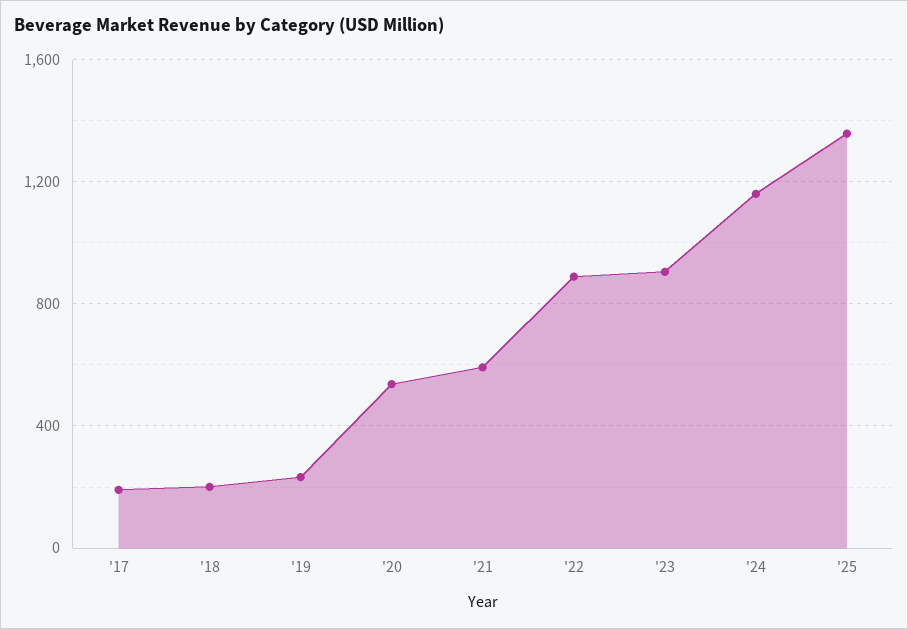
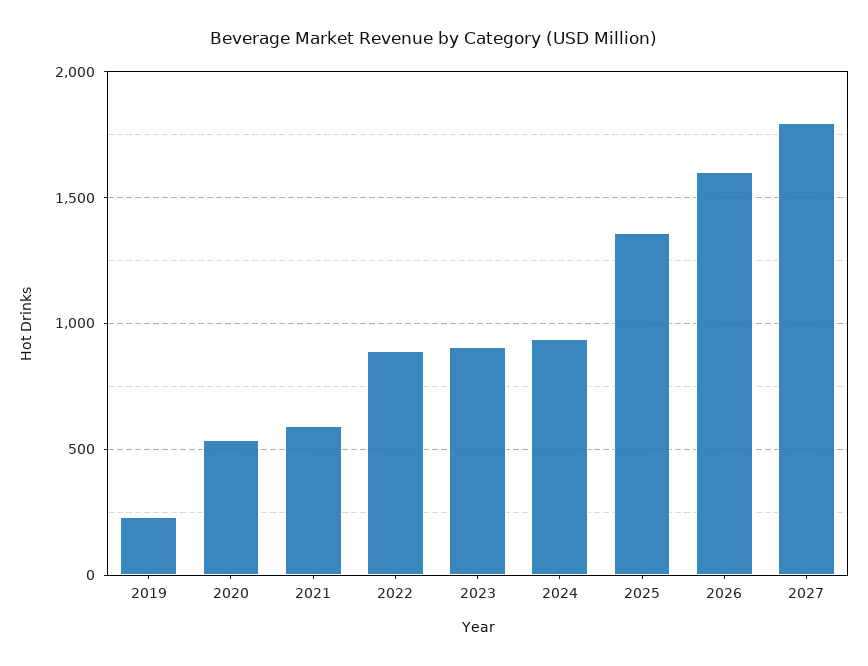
'17: 200 -> none
'18: 200 -> none
'24: 1150 -> 950
2026: none -> 1600
2027: none -> 1800

